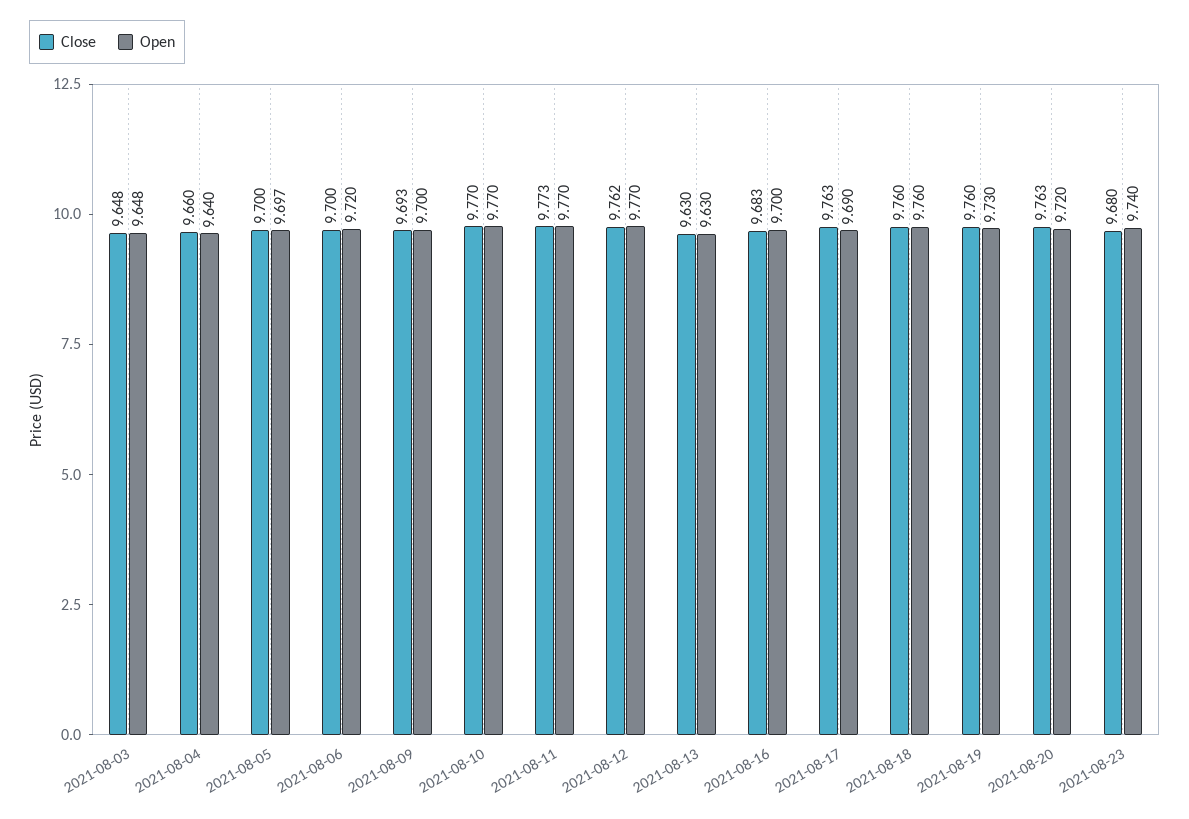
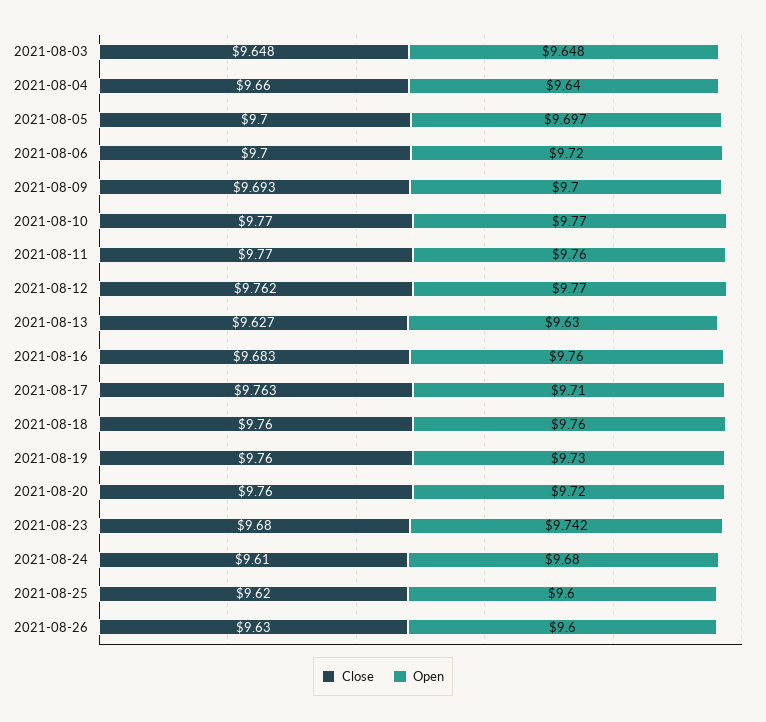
Close, 2021-08-11: 9.773 -> 9.77
Open, 2021-08-11: 9.77 -> 9.76
Close, 2021-08-13: 9.63 -> 9.627
Open, 2021-08-16: 9.7 -> 9.76
Open, 2021-08-17: 9.69 -> 9.71
Close, 2021-08-20: 9.763 -> 9.76
Open, 2021-08-23: 9.74 -> 9.742
Close, 2021-08-24: none -> 9.61
Open, 2021-08-24: none -> 9.68
Close, 2021-08-25: none -> 9.62
Open, 2021-08-25: none -> 9.6
Close, 2021-08-26: none -> 9.63
Open, 2021-08-26: none -> 9.6

